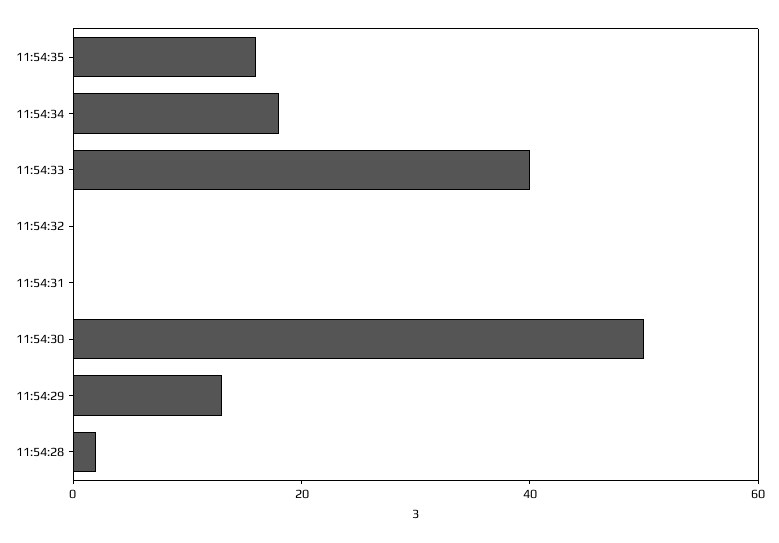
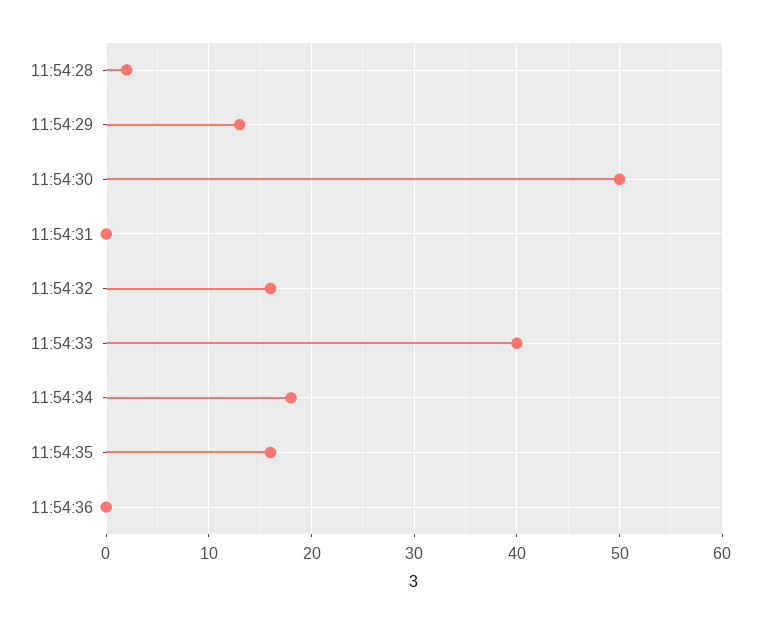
11:54:32: 0 -> 16
11:54:36: none -> 0

